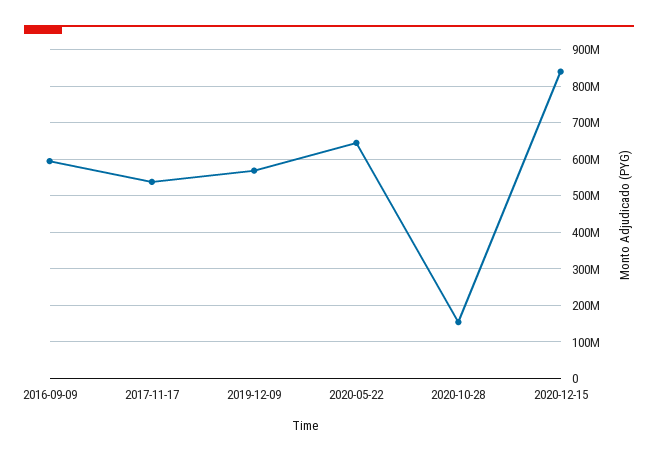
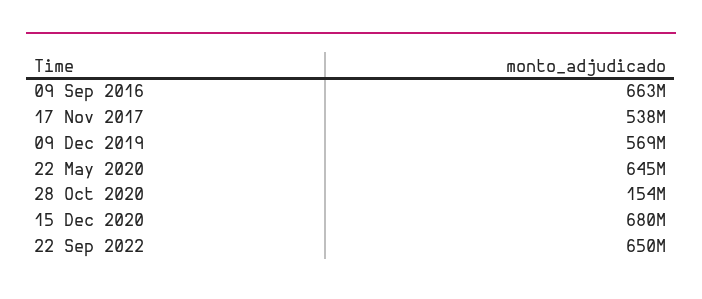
2016-09-09: 600000000 -> 663000000
2020-12-15: 840000000 -> 680000000
22 Sep 2022: none -> 650000000

